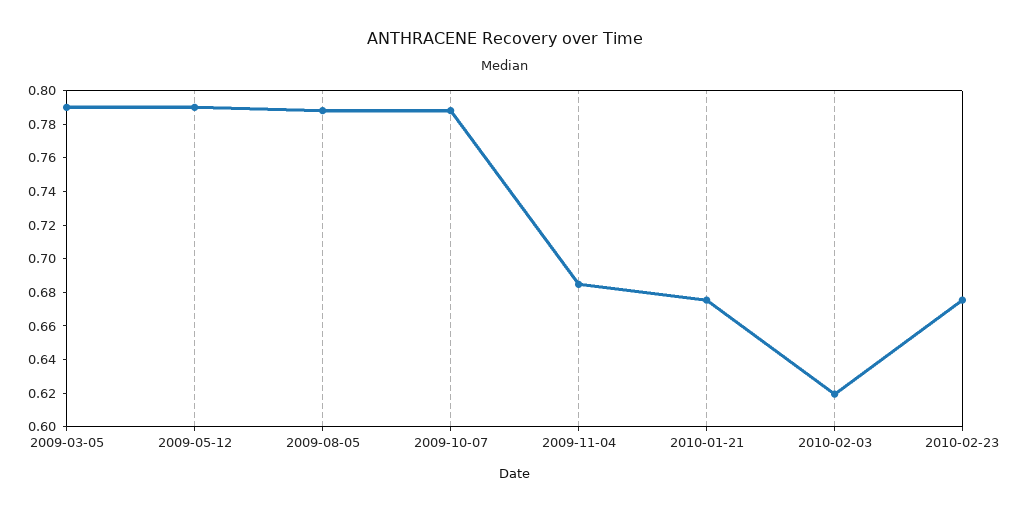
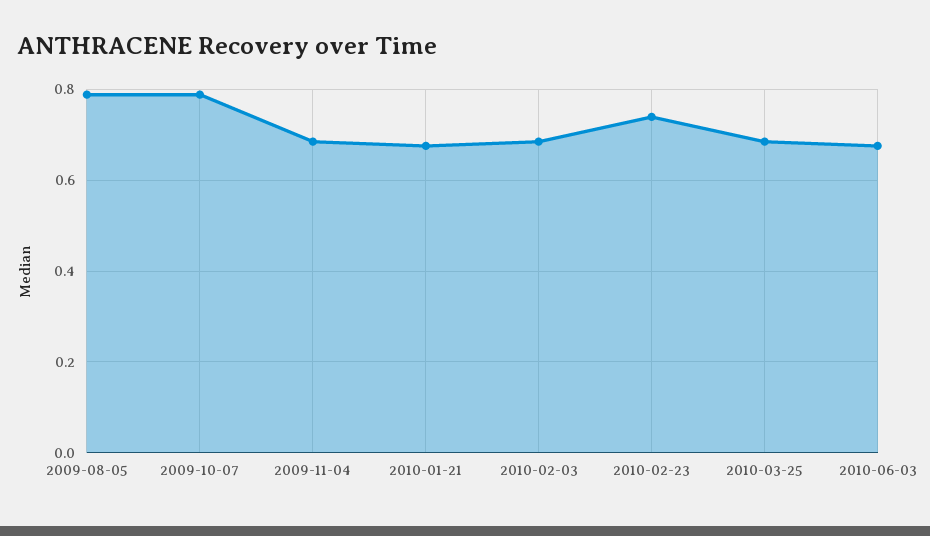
2009-03-05: 0.79 -> none
2009-05-12: 0.79 -> none
2010-02-03: 0.62 -> 0.68
2010-02-23: 0.675 -> 0.74
2010-03-25: none -> 0.68
2010-06-03: none -> 0.68

